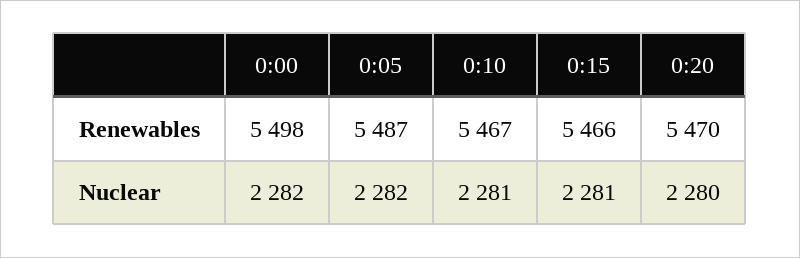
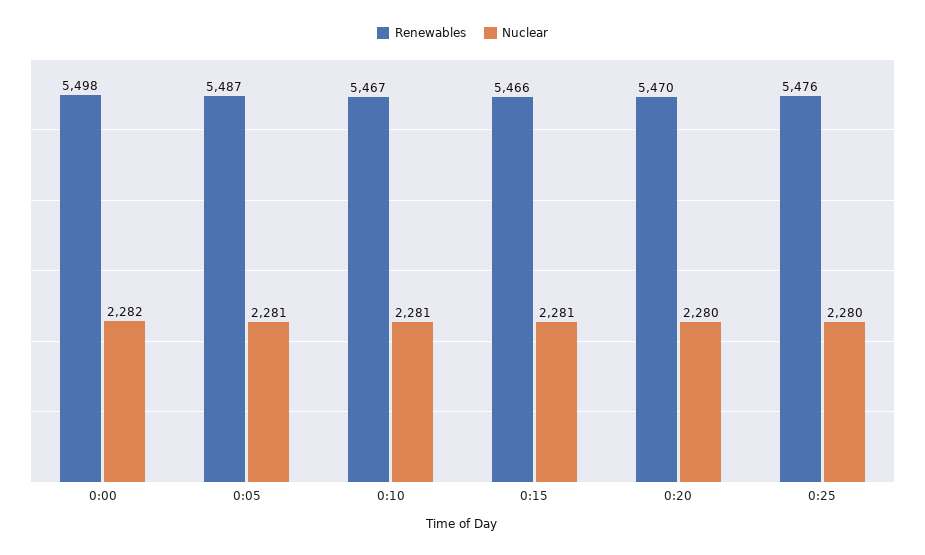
Nuclear, 0:05: 2282 -> 2281
Renewables, 0:25: none -> 5476
Nuclear, 0:25: none -> 2280

